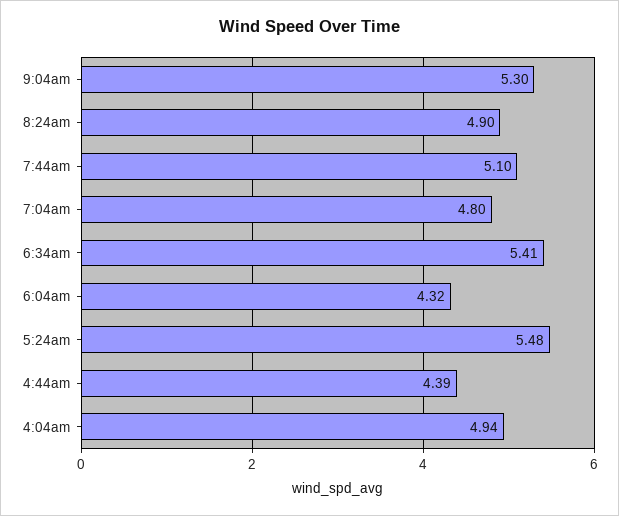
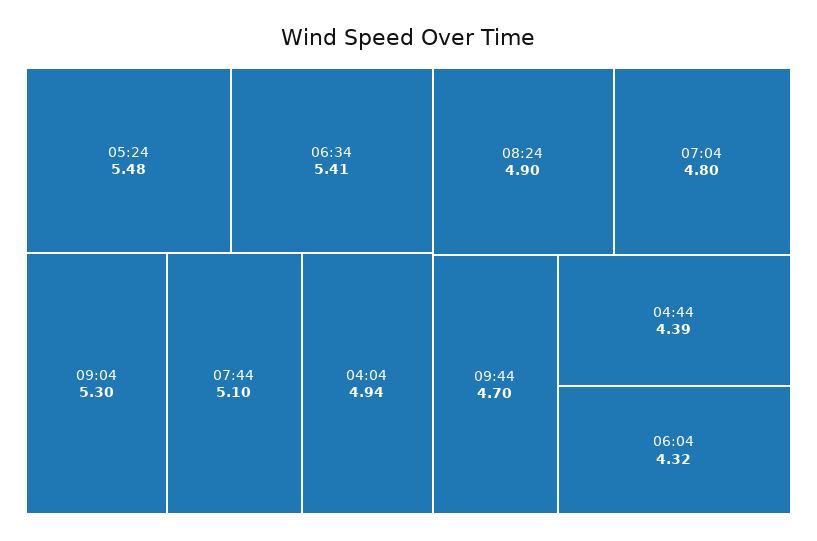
09:44: none -> 4.7

